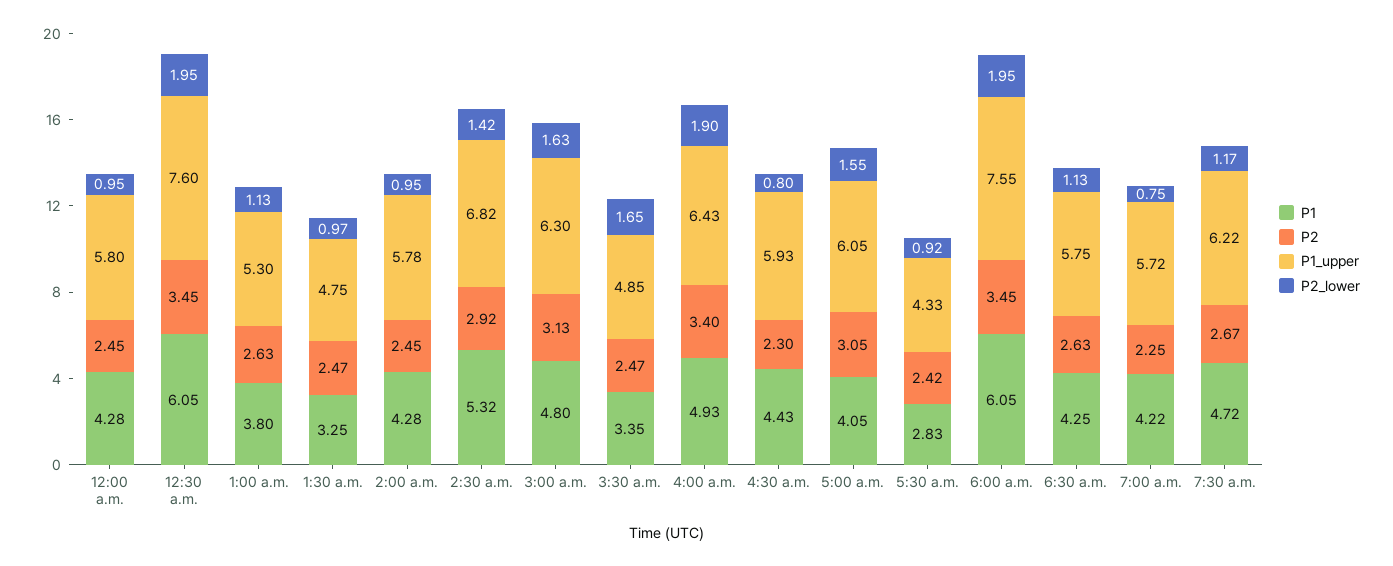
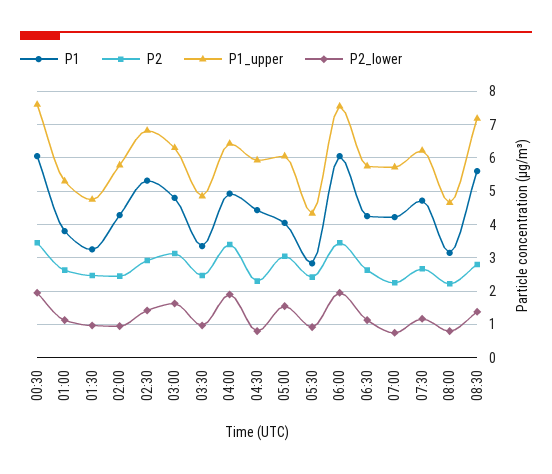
P1, 12:00 a.m.: 4.28 -> none
P2, 12:00 a.m.: 2.45 -> none
P1_upper, 12:00 a.m.: 5.8 -> none
P2_lower, 12:00 a.m.: 0.95 -> none
P2_lower, 3:30 a.m.: 1.65 -> 1
P1, 08:00: none -> 3.2
P2, 08:00: none -> 2.2
P1_upper, 08:00: none -> 4.6
P2_lower, 08:00: none -> 0.8
P1, 08:30: none -> 5.6
P2, 08:30: none -> 2.8
P1_upper, 08:30: none -> 7.2
P2_lower, 08:30: none -> 1.4

